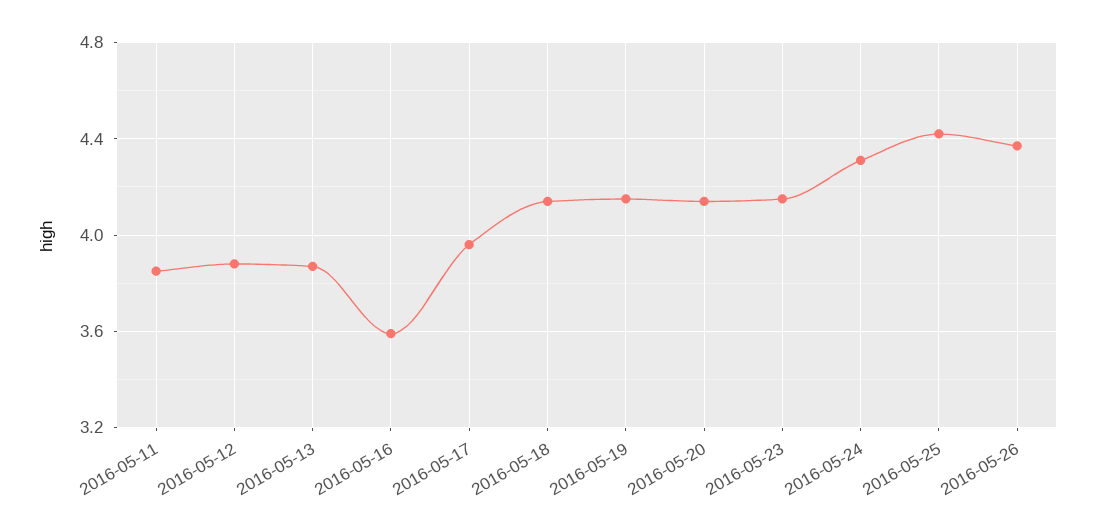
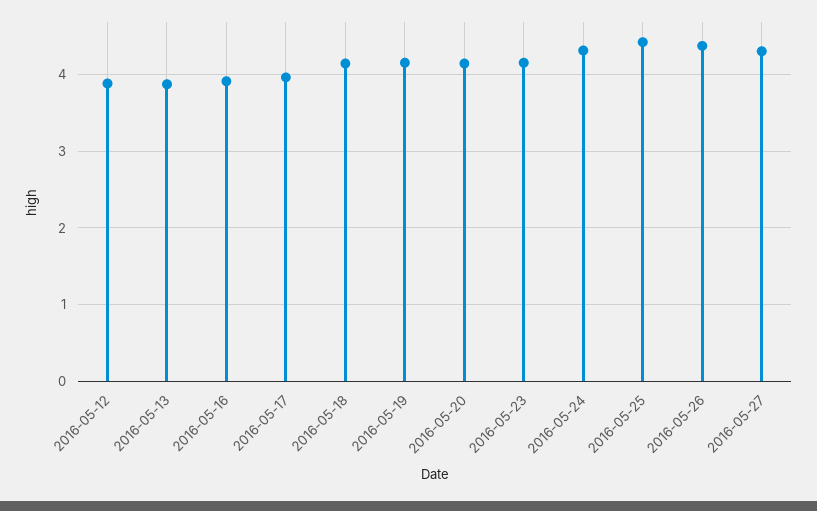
2016-05-11: 3.85 -> none
2016-05-16: 3.6 -> 3.9
2016-05-27: none -> 4.3

